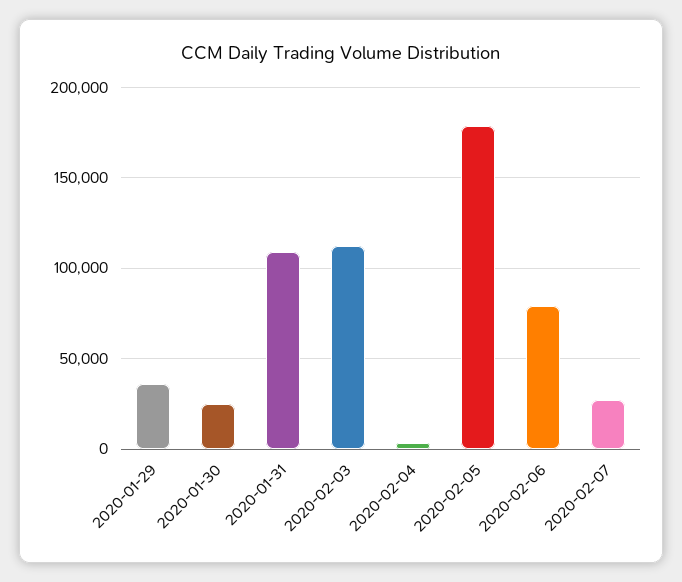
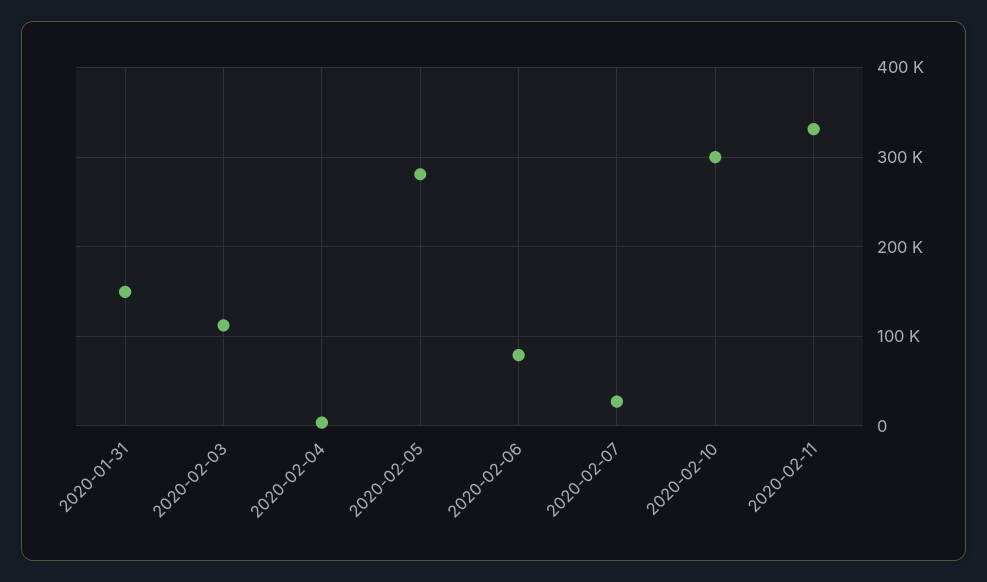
2020-01-29: 35000 -> none
2020-01-30: 25000 -> none
2020-01-31: 110000 -> 150000
2020-02-05: 180000 -> 280000
2020-02-10: none -> 300000
2020-02-11: none -> 330000

